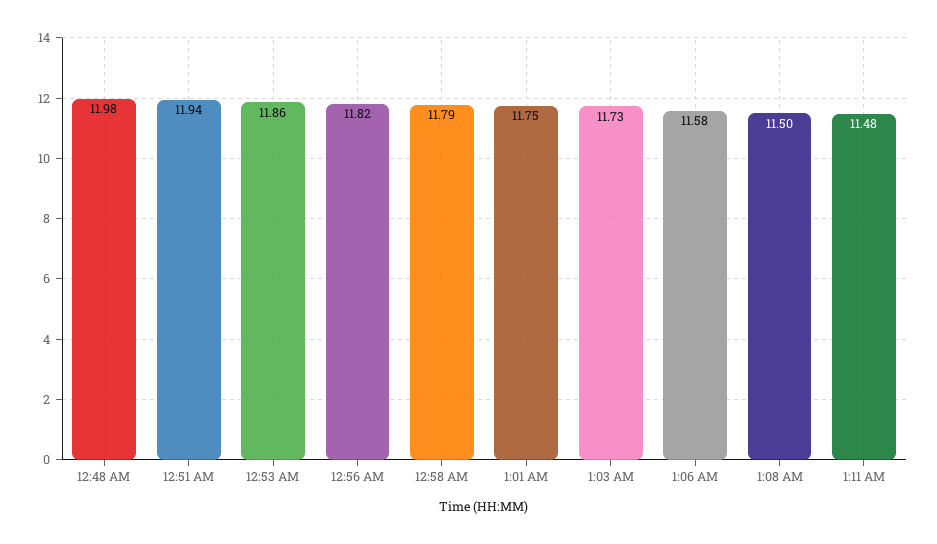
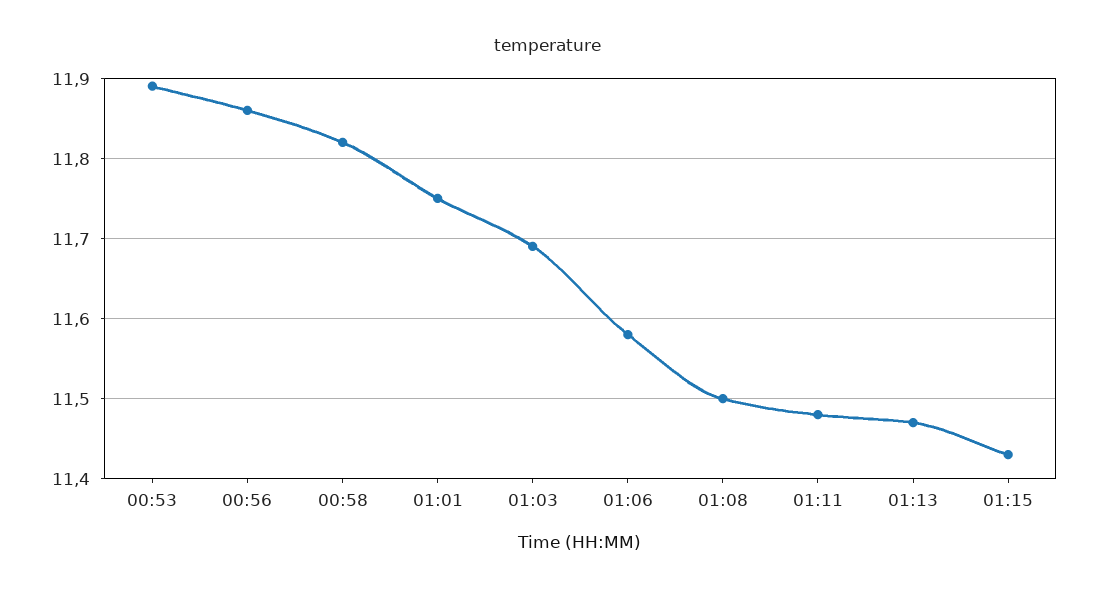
12:48 AM: 11.98 -> none
12:51 AM: 11.94 -> none
12:53 AM: 11.86 -> 11.89
12:56 AM: 11.82 -> 11.86
12:58 AM: 11.79 -> 11.82
1:03 AM: 11.73 -> 11.69
01:13: none -> 11.47
01:15: none -> 11.43

